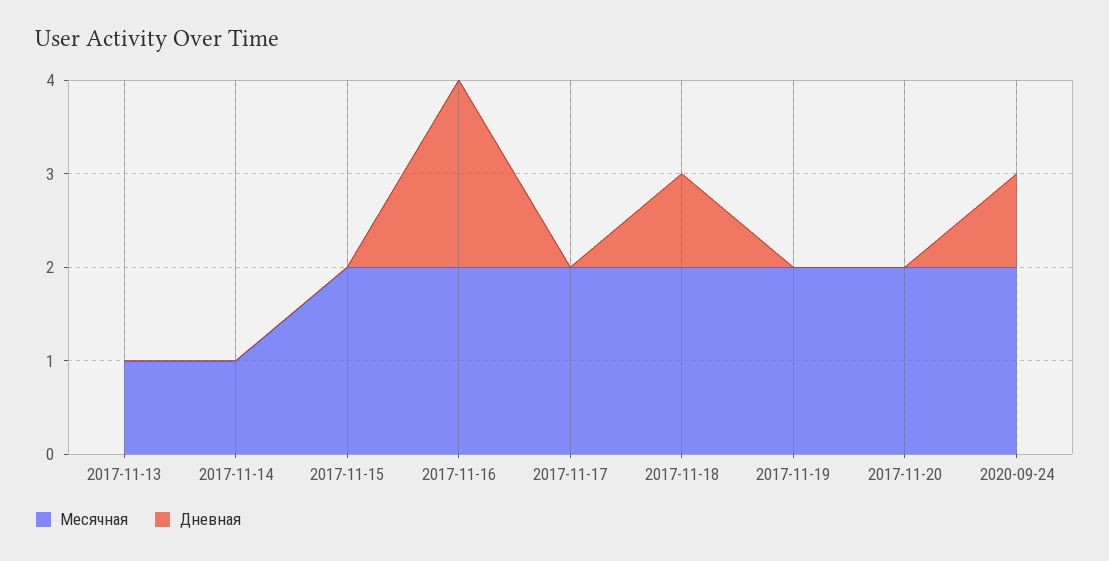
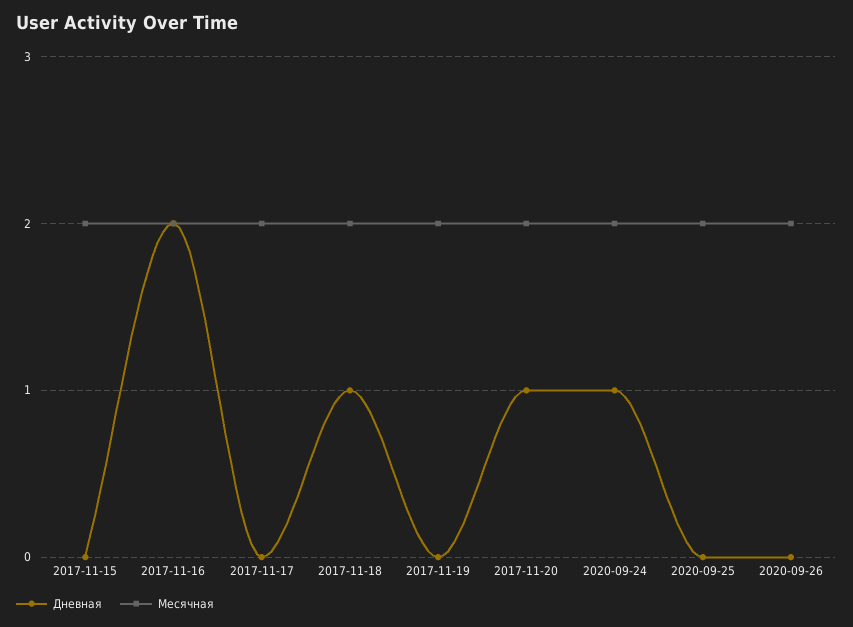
Месячная, 2017-11-13: 1 -> none
Дневная, 2017-11-13: 0 -> none
Месячная, 2017-11-14: 1 -> none
Дневная, 2017-11-14: 0 -> none
Дневная, 2017-11-20: 0 -> 1
Дневная, 2020-09-25: none -> 0
Месячная, 2020-09-25: none -> 2
Дневная, 2020-09-26: none -> 0
Месячная, 2020-09-26: none -> 2

